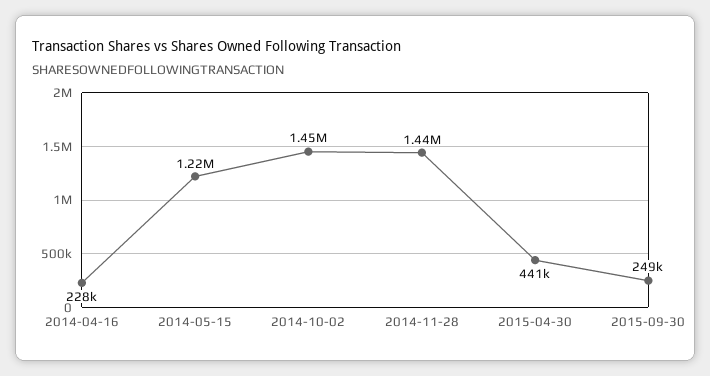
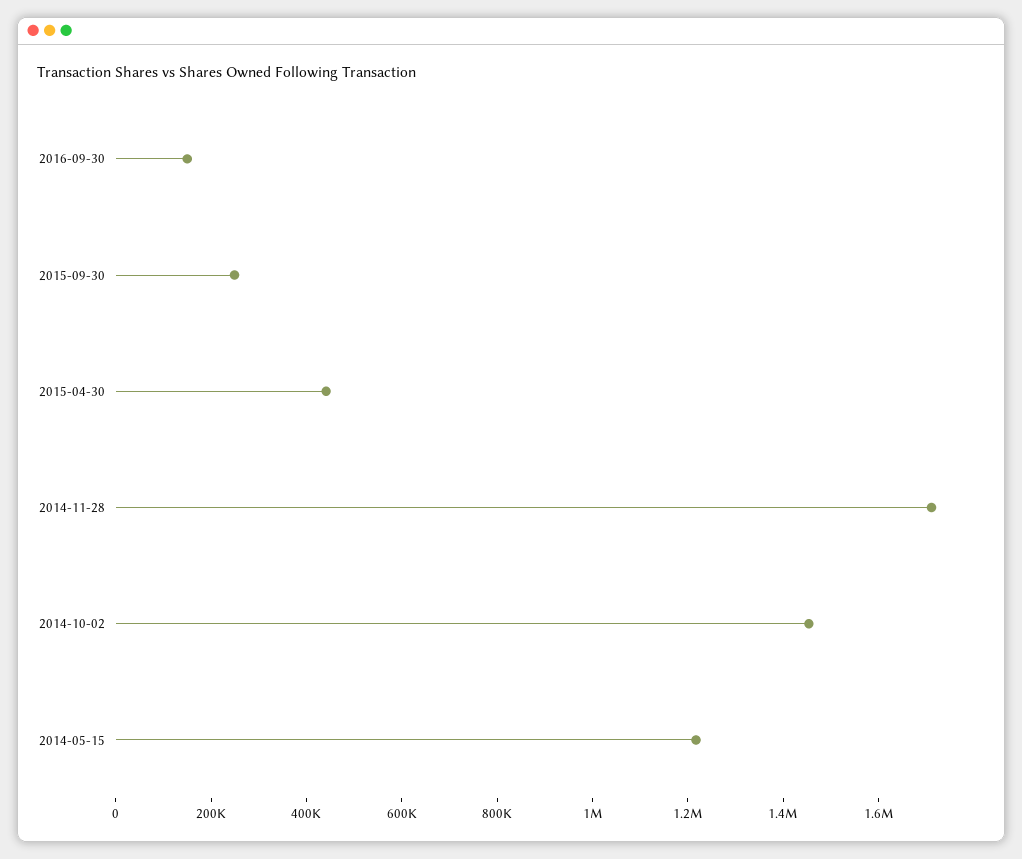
2014-04-16: 228000 -> none
2014-11-28: 1440000 -> 1700000
2016-09-30: none -> 150000

